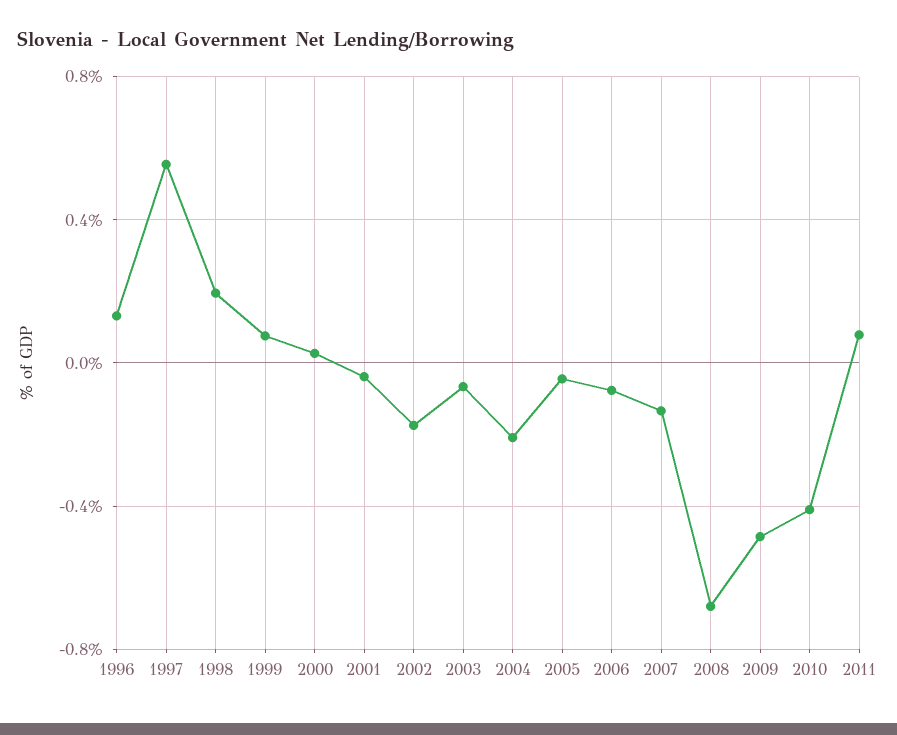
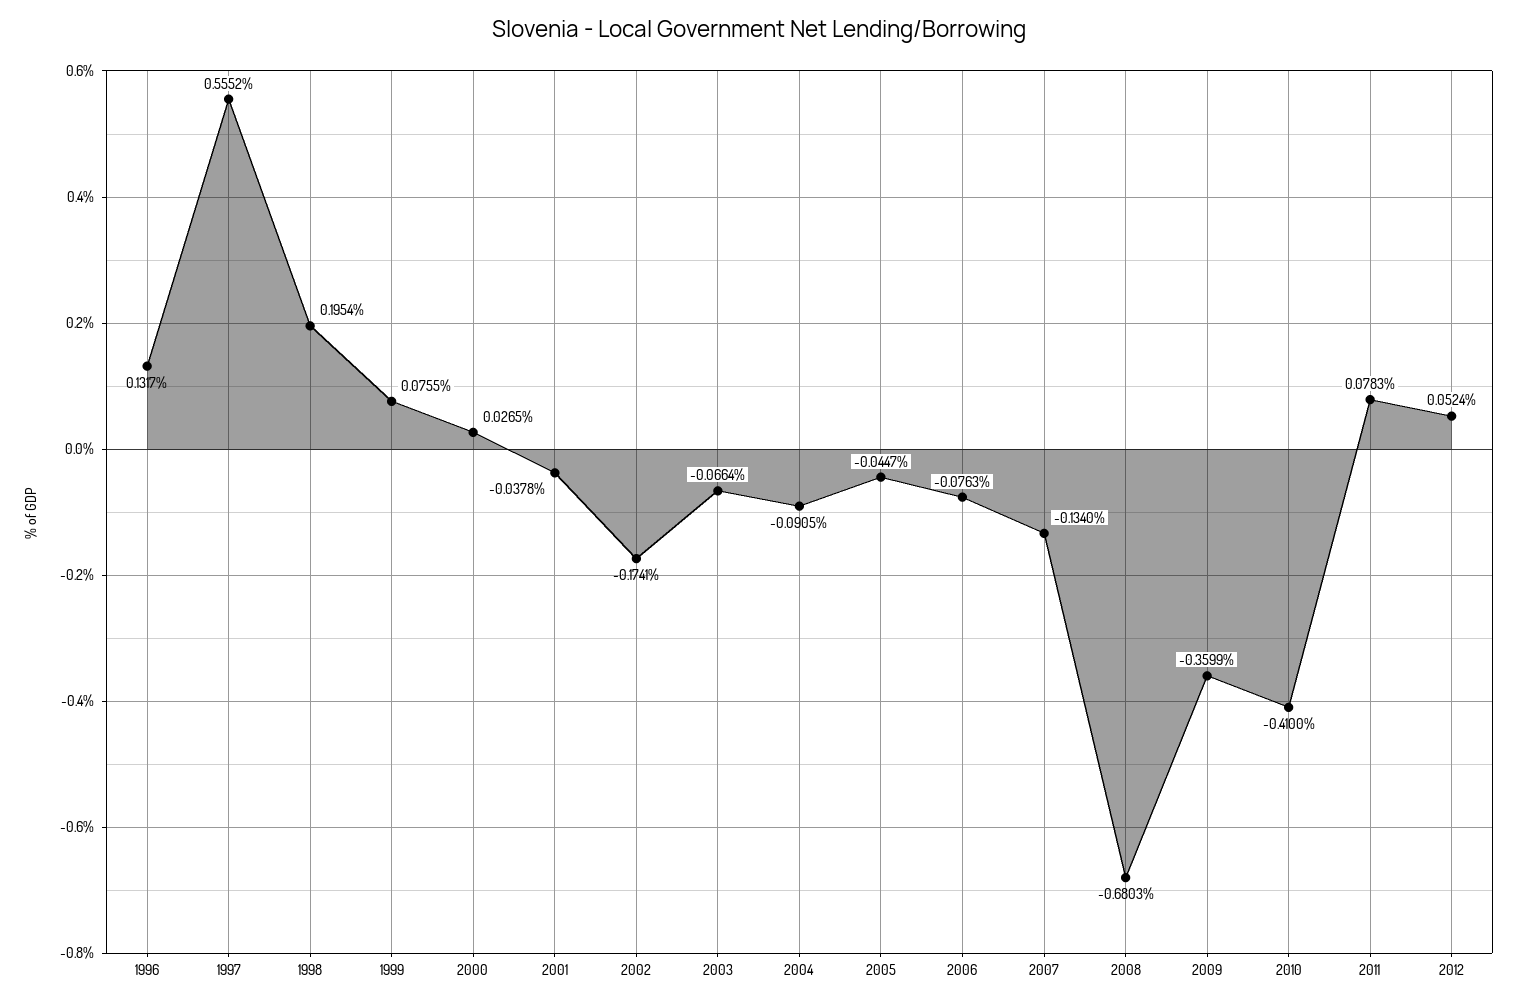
2004: -0.2 -> -0.0905
2009: -0.5 -> -0.3599
2012: none -> 0.0524

